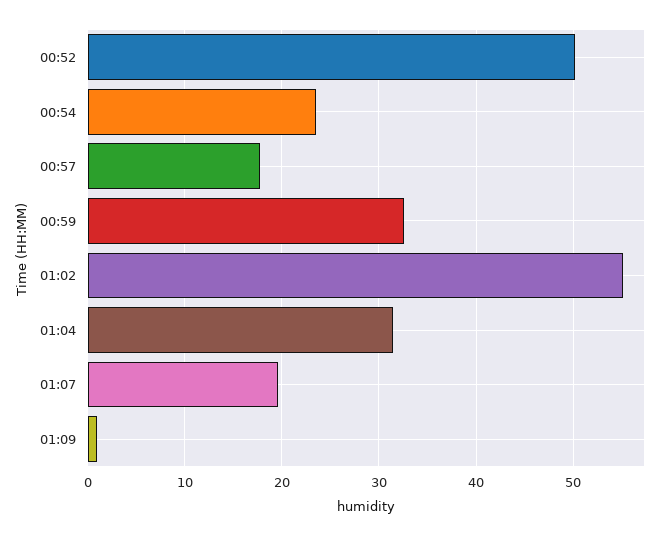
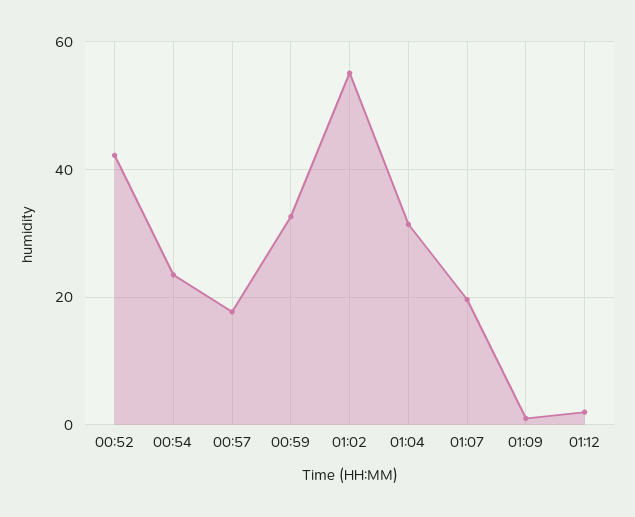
00:52: 50 -> 42
01:12: none -> 2

